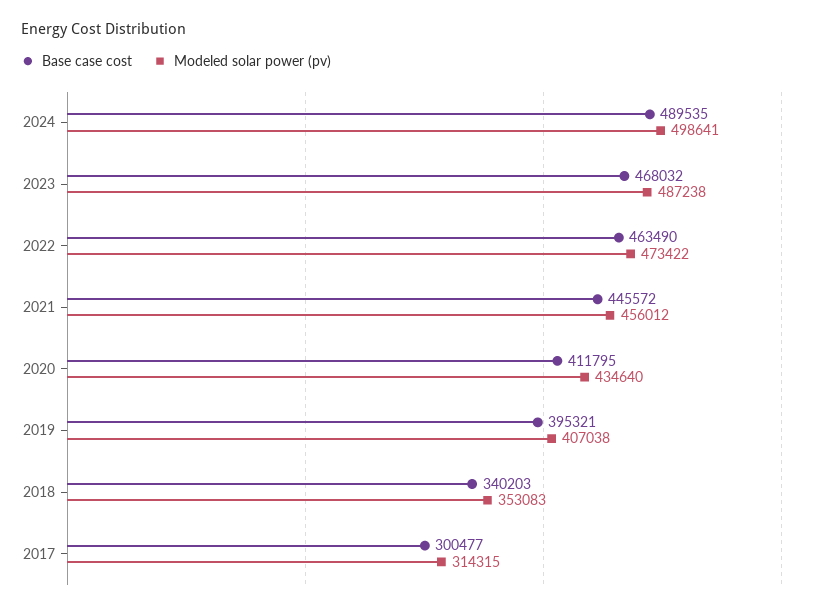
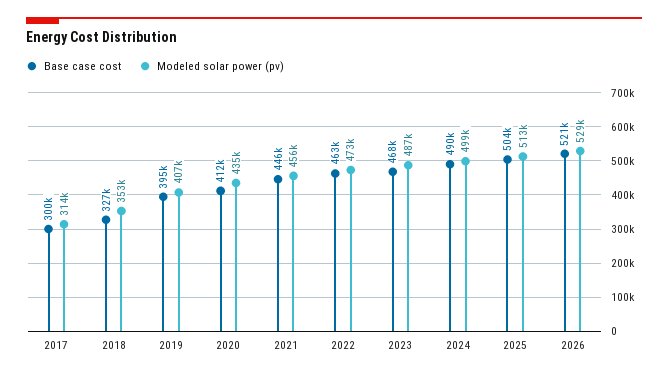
Base case cost, 2018: 340203 -> 327000
Base case cost, 2025: none -> 504000
Modeled solar power (pv), 2025: none -> 513000
Base case cost, 2026: none -> 521000
Modeled solar power (pv), 2026: none -> 529000

